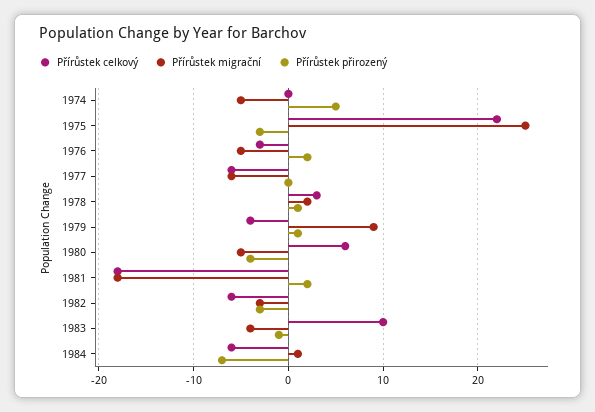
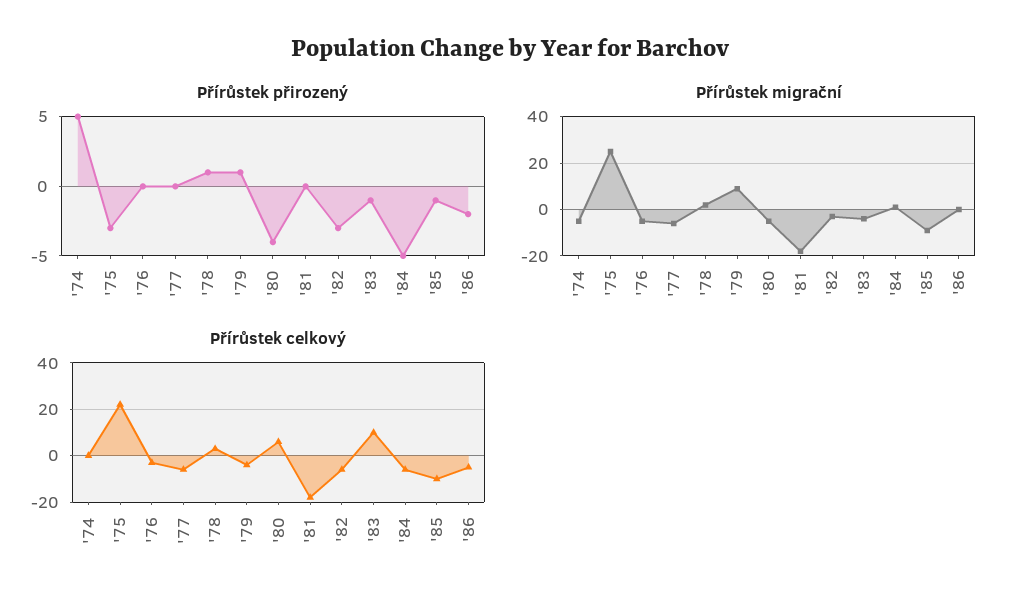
Přírůstek přirozený, 1976: 2 -> 0
Přírůstek přirozený, 1981: 2 -> 0
Přírůstek přirozený, 1984: -7 -> -5
Přírůstek přirozený, '85: none -> -1
Přírůstek přirozený, '86: none -> -2
Přírůstek migrační, '85: none -> -10
Přírůstek migrační, '86: none -> 0
Přírůstek celkový, '85: none -> -10
Přírůstek celkový, '86: none -> -5

